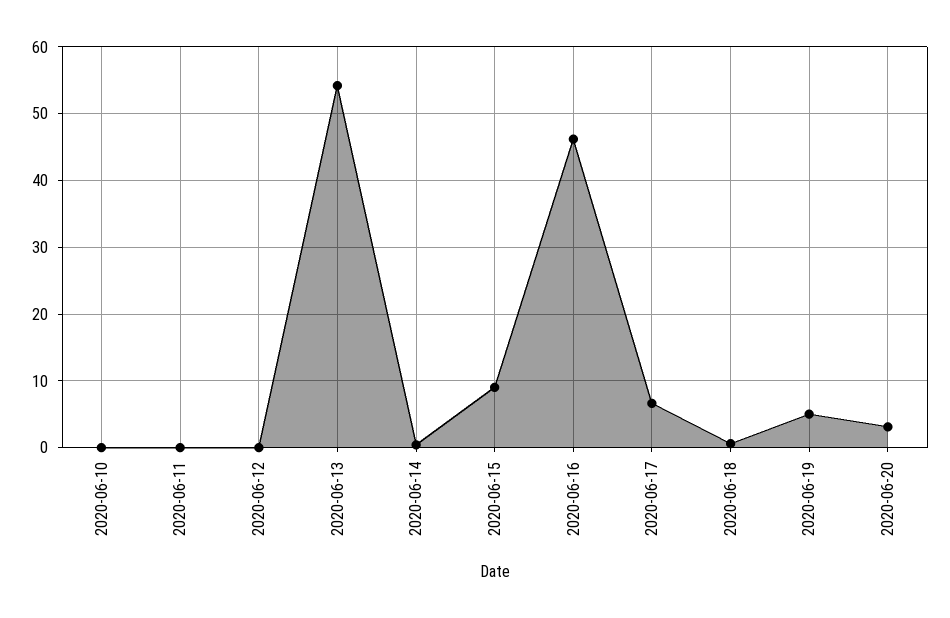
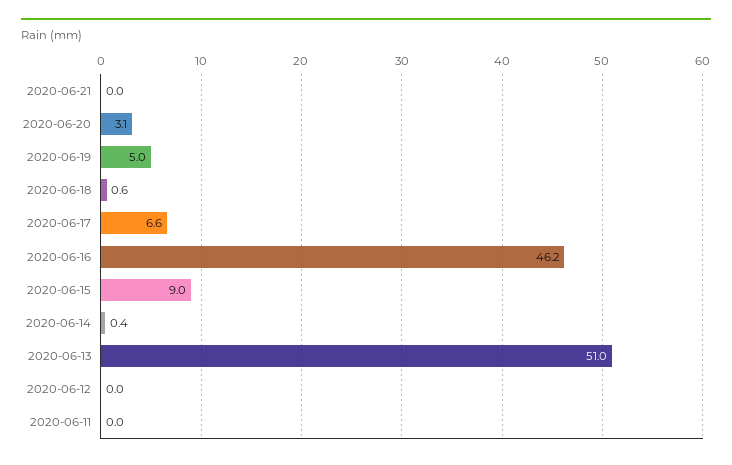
2020-06-10: 0 -> none
2020-06-13: 54 -> 51
2020-06-21: none -> 0

